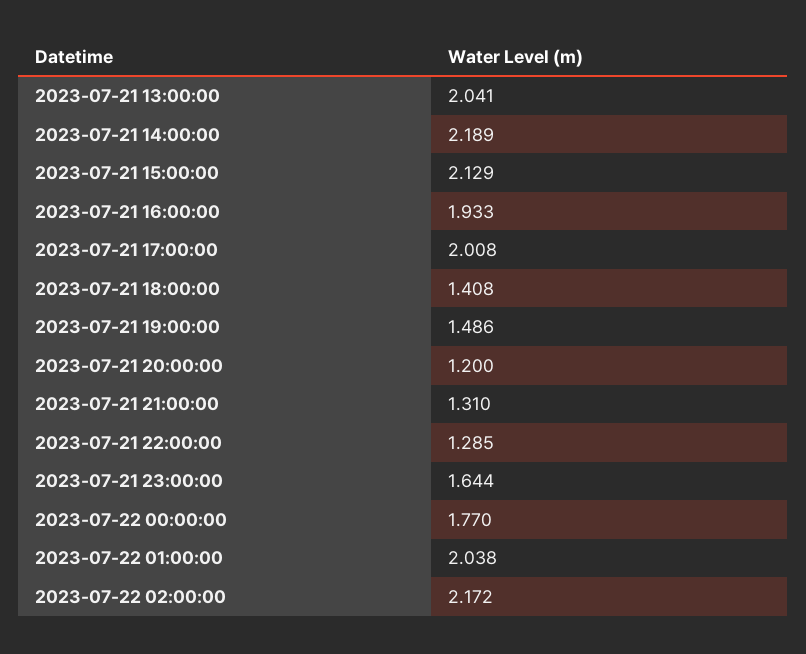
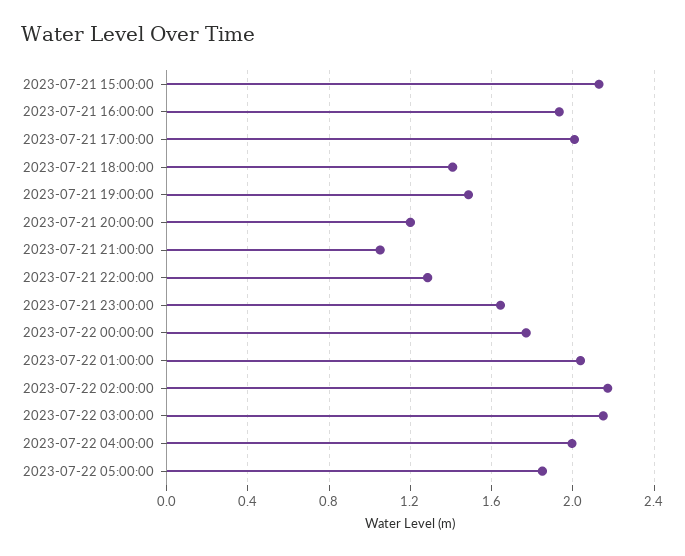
2023-07-21 13:00:00: 2.041 -> none
2023-07-21 14:00:00: 2.189 -> none
2023-07-21 21:00:00: 1.31 -> 1.05
2023-07-22 03:00:00: none -> 2.15
2023-07-22 04:00:00: none -> 2
2023-07-22 05:00:00: none -> 1.85

